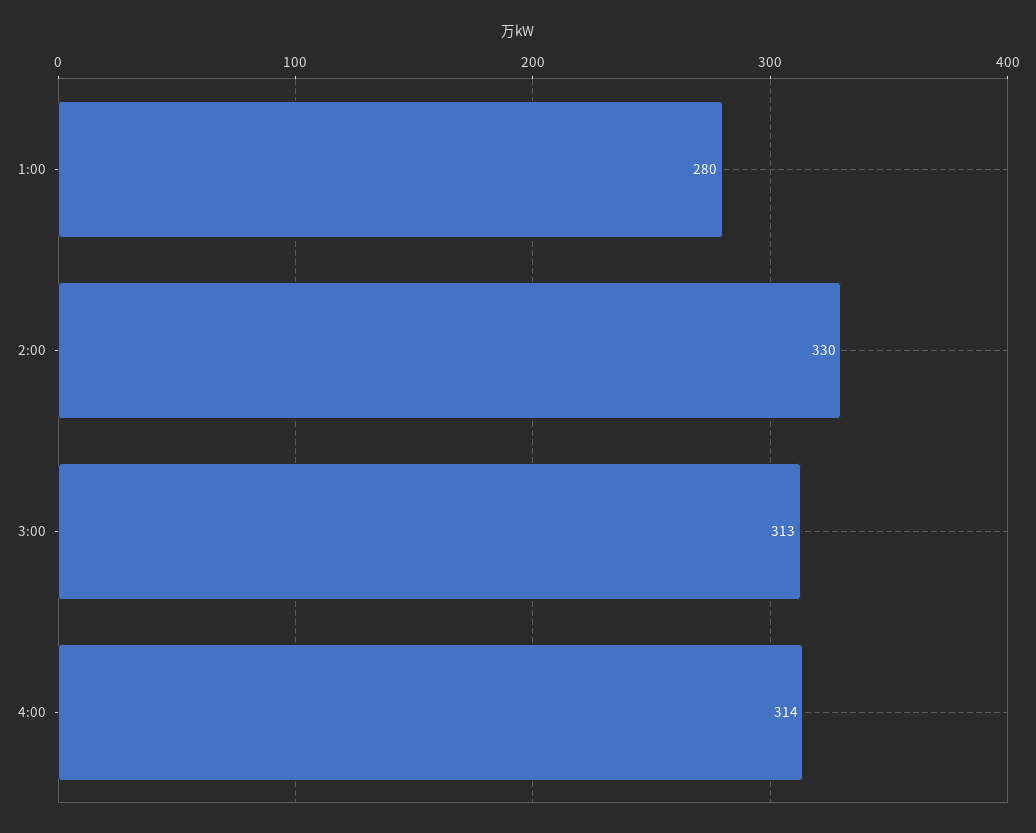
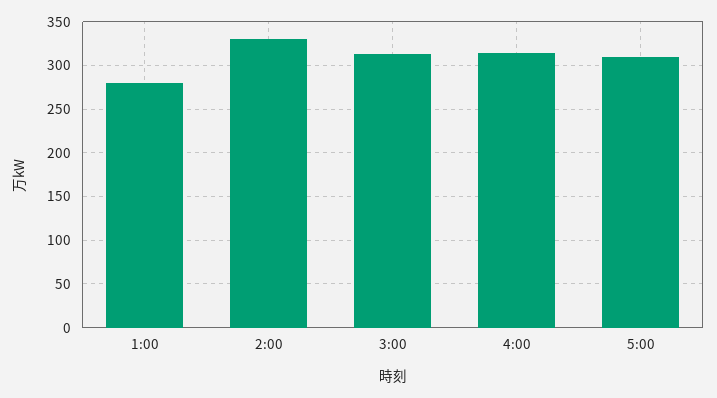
5:00: none -> 310

